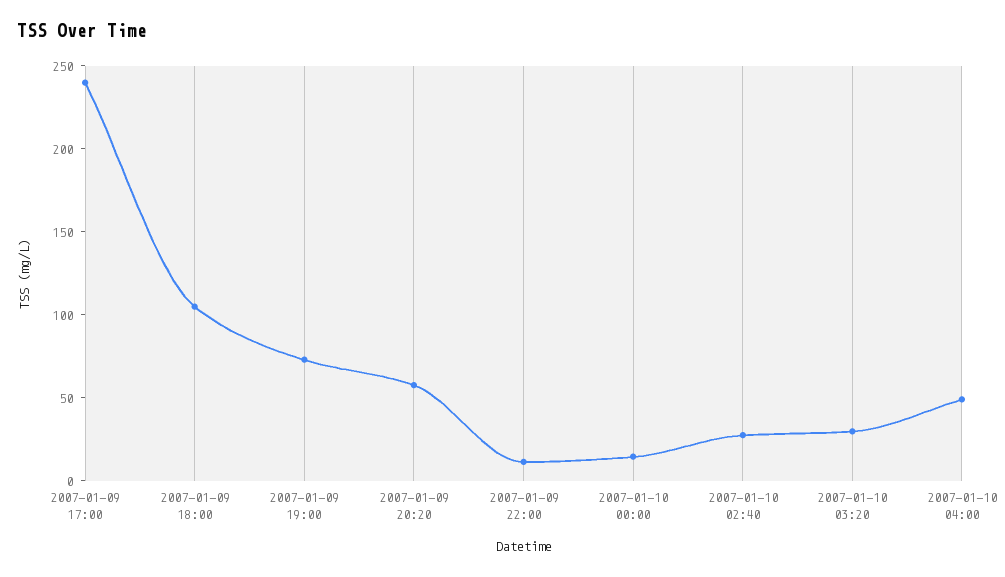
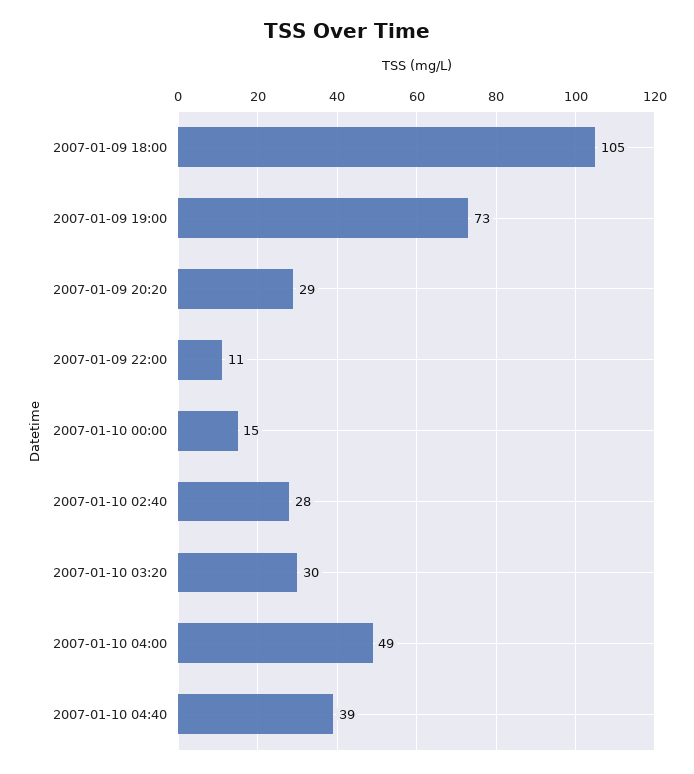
2007-01-09 17:00: 240 -> none
2007-01-09 20:20: 60 -> 29
2007-01-10 04:40: none -> 39

